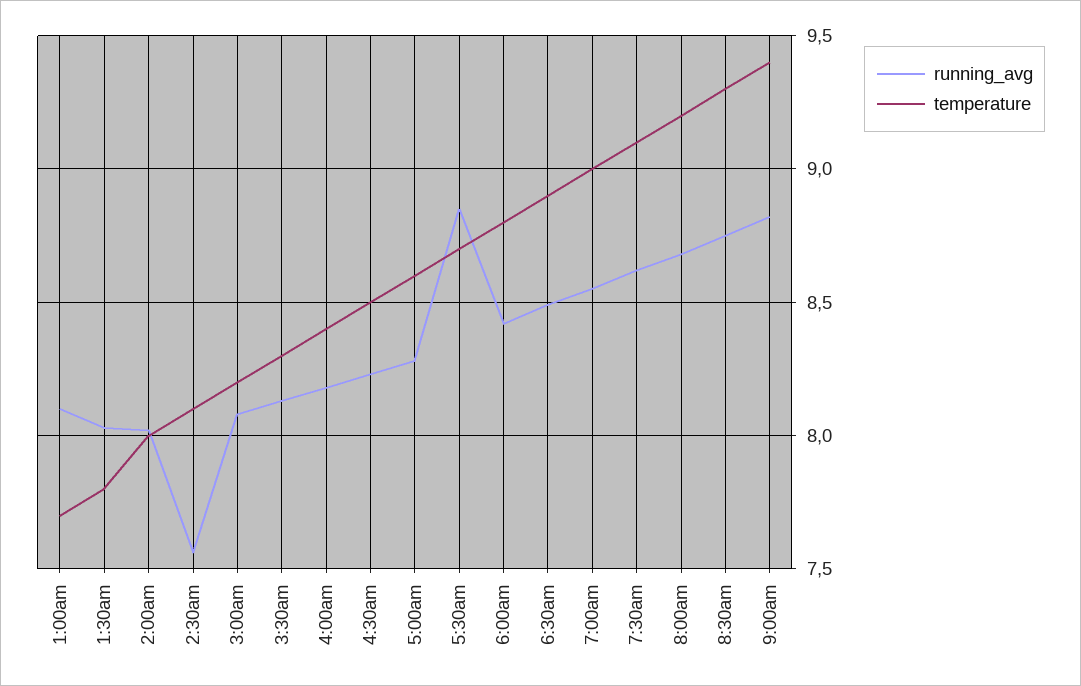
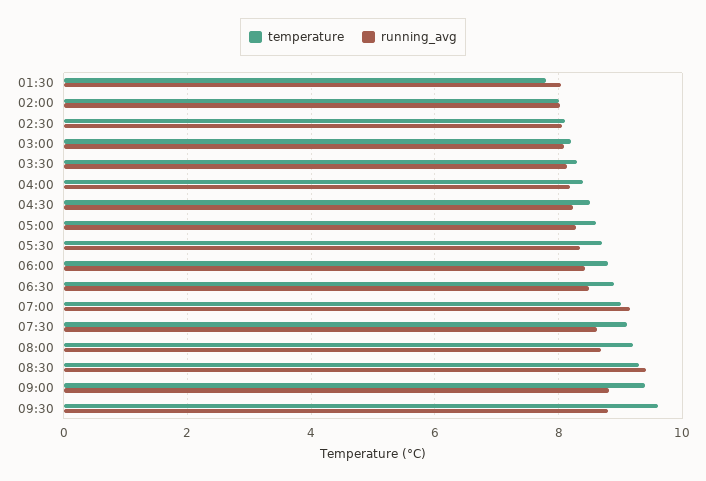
running_avg, 1:00am: 8.1 -> none
temperature, 1:00am: 7.7 -> none
running_avg, 2:30am: 7.55 -> 8
running_avg, 5:30am: 8.85 -> 8.4
running_avg, 7:00am: 8.55 -> 9.2
running_avg, 8:30am: 8.75 -> 9.4
temperature, 09:30: none -> 9.6
running_avg, 09:30: none -> 8.8

